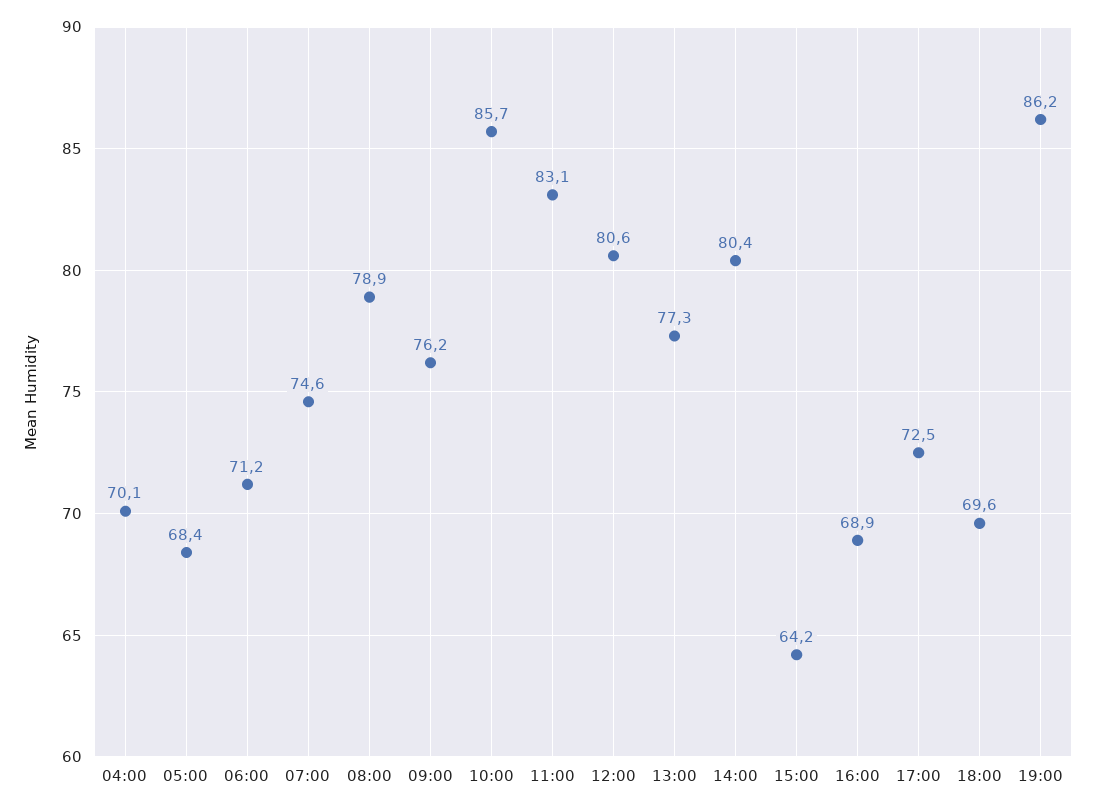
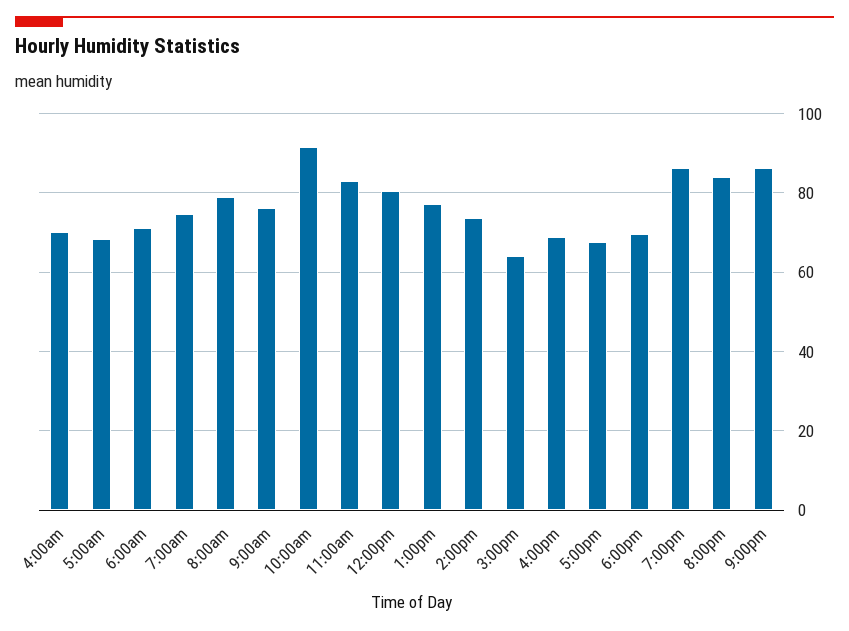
10:00: 85.7 -> 92
14:00: 80.4 -> 74
17:00: 72.5 -> 68
8:00pm: none -> 84
9:00pm: none -> 86

